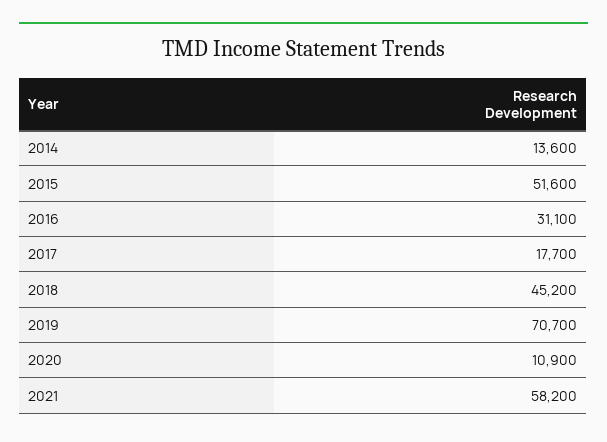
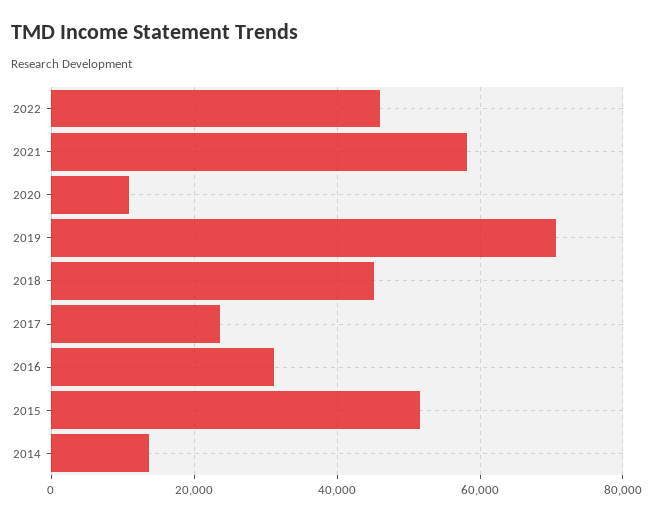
2017: 17700 -> 24000
2022: none -> 46000

